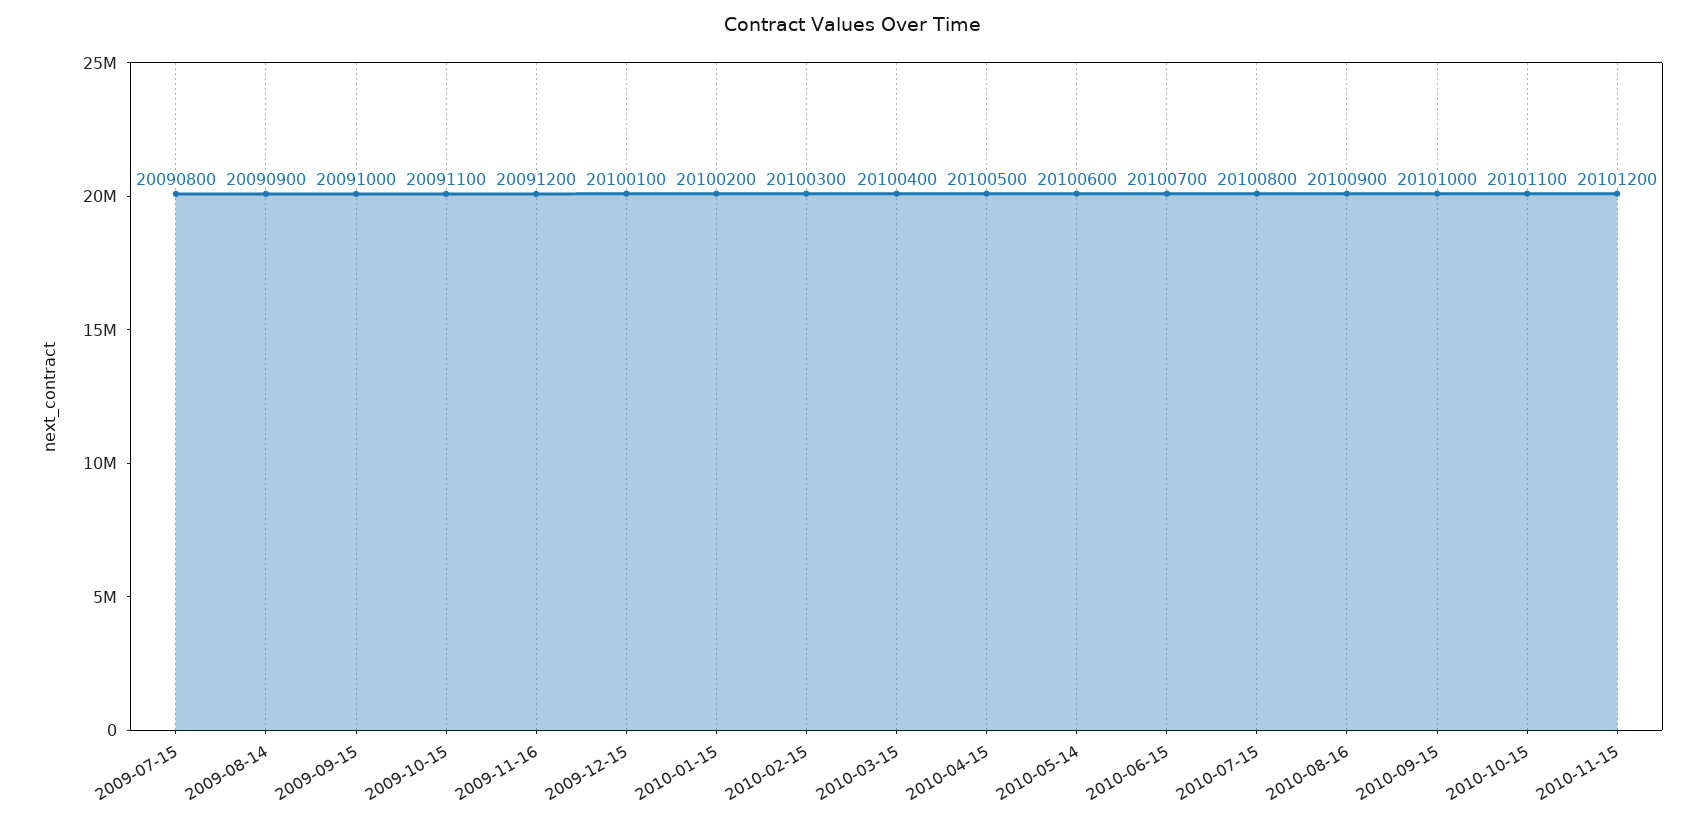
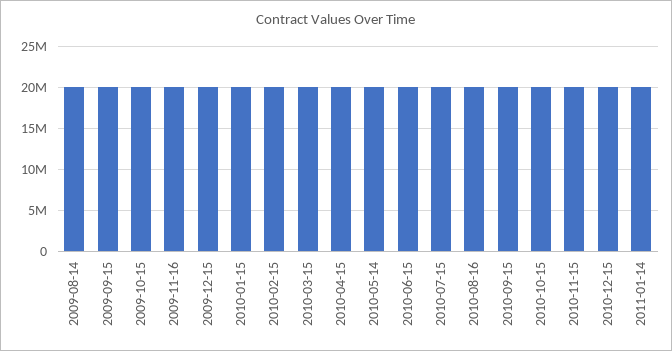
2009-07-15: 20090800 -> none
2010-12-15: none -> 20000000
2011-01-14: none -> 20000000

